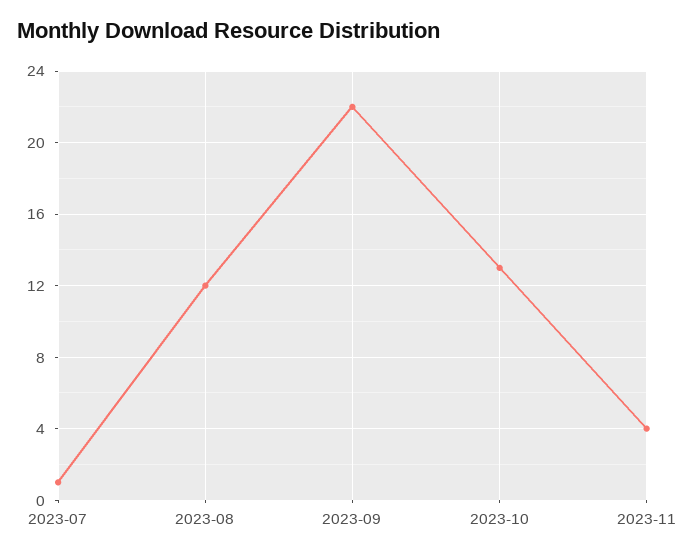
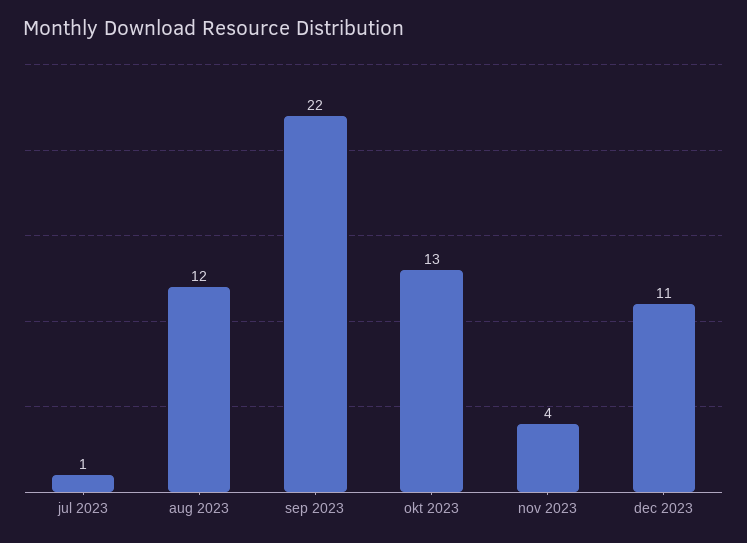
dec 2023: none -> 11

